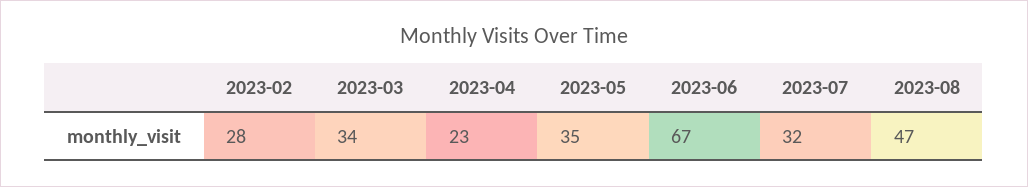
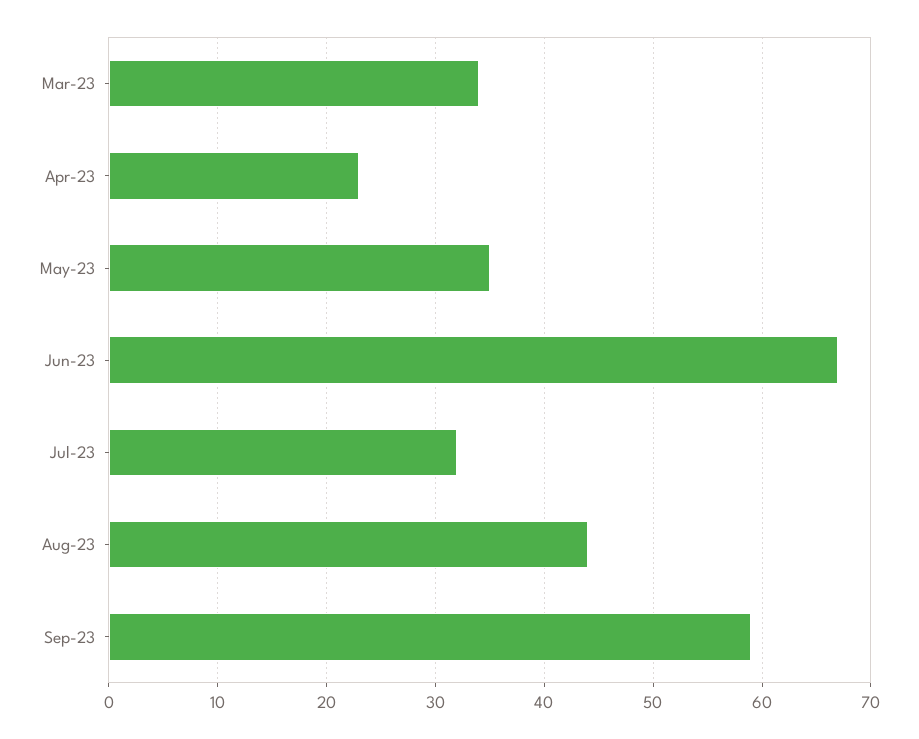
2023-02: 28 -> none
2023-08: 47 -> 44
Sep-23: none -> 59

